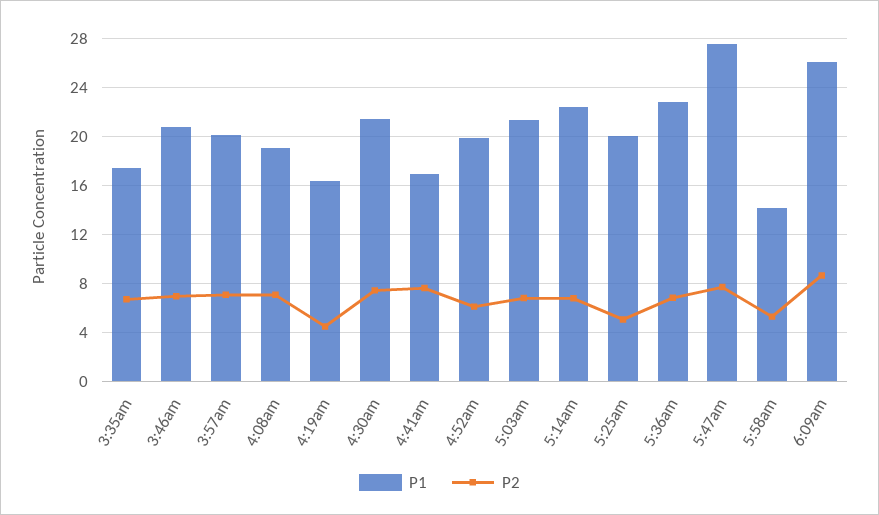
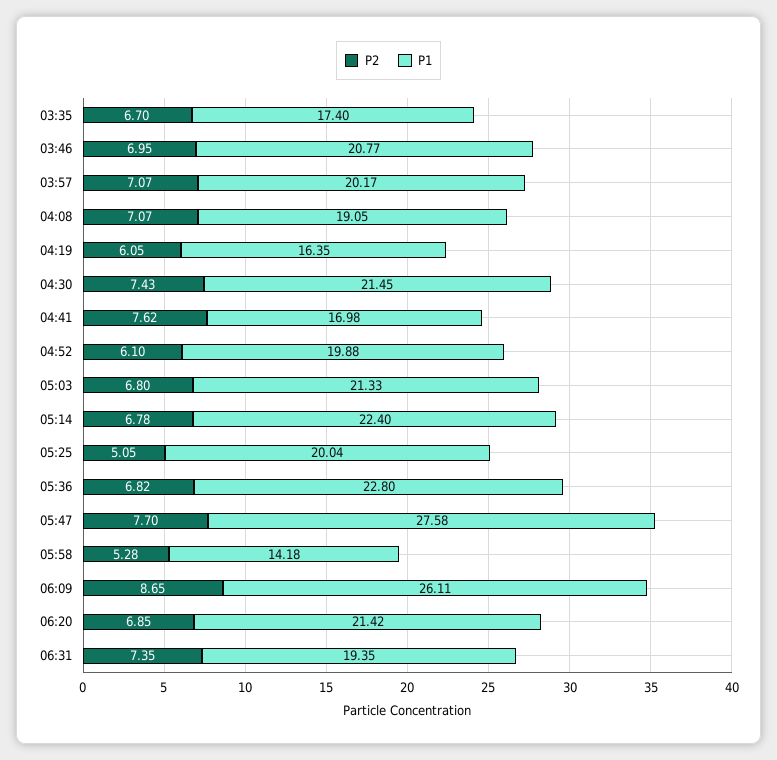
P2, 4:19am: 4.5 -> 6.05
P2, 06:20: none -> 6.85
P1, 06:20: none -> 21.42
P2, 06:31: none -> 7.35
P1, 06:31: none -> 19.35

